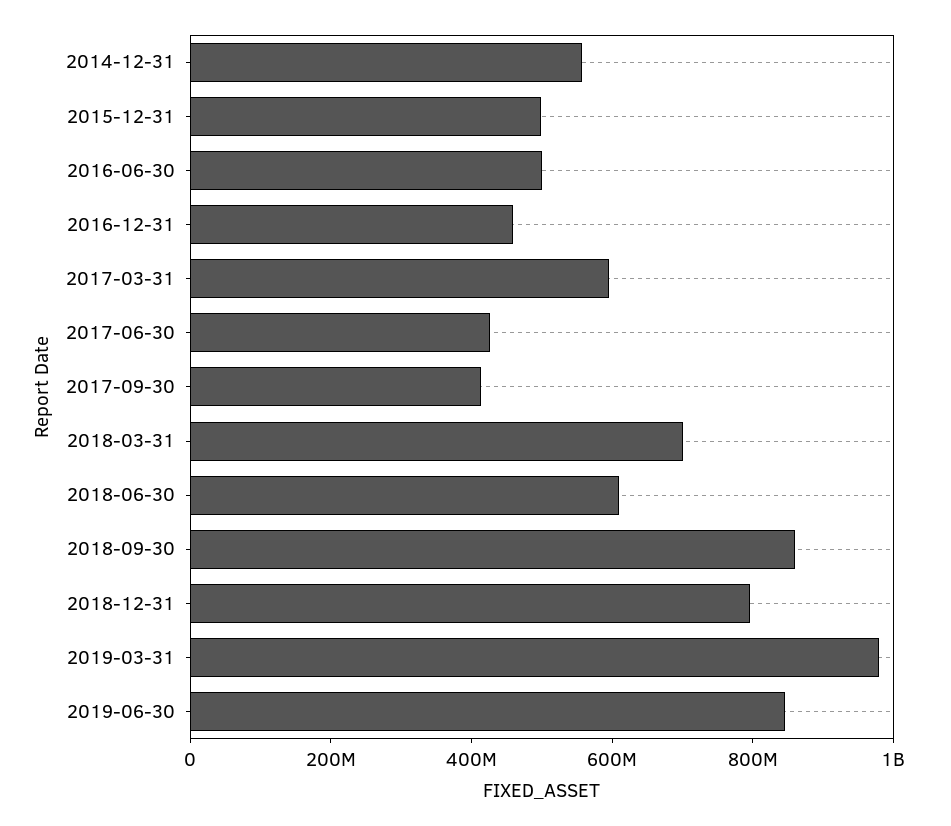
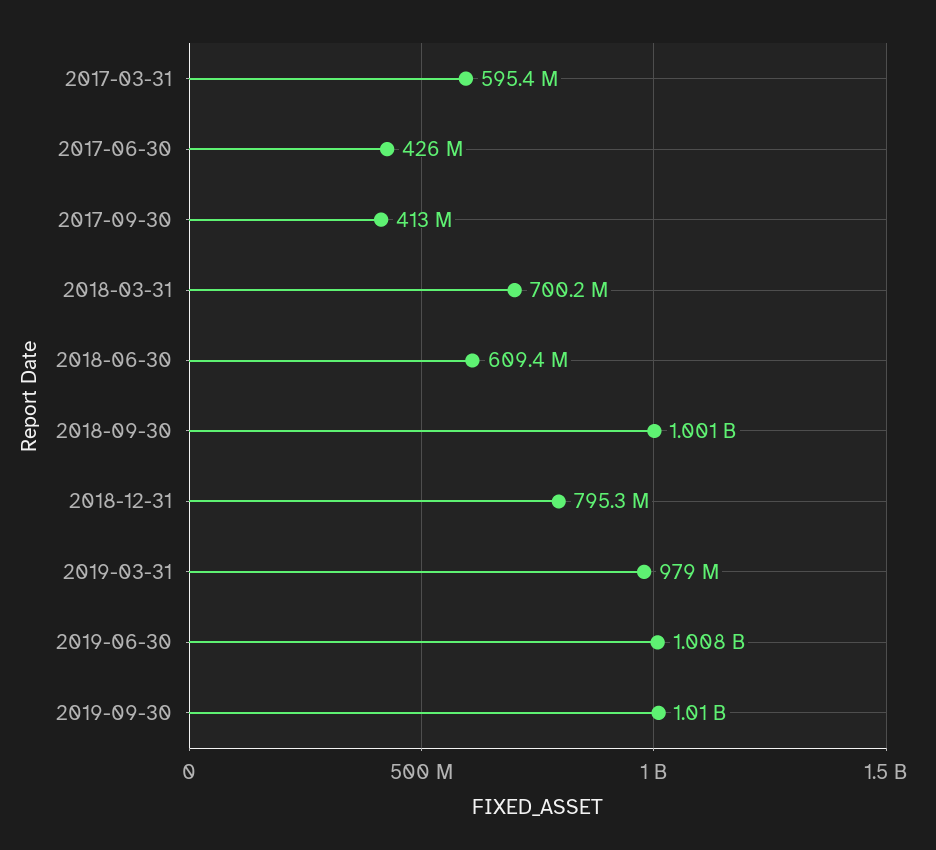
2014-12-31: 550000000 -> none
2015-12-31: 500000000 -> none
2016-06-30: 500000000 -> none
2016-12-31: 450000000 -> none
2018-09-30: 850000000 -> 1001000000
2019-06-30: 850000000 -> 1008000000
2019-09-30: none -> 1010000000

